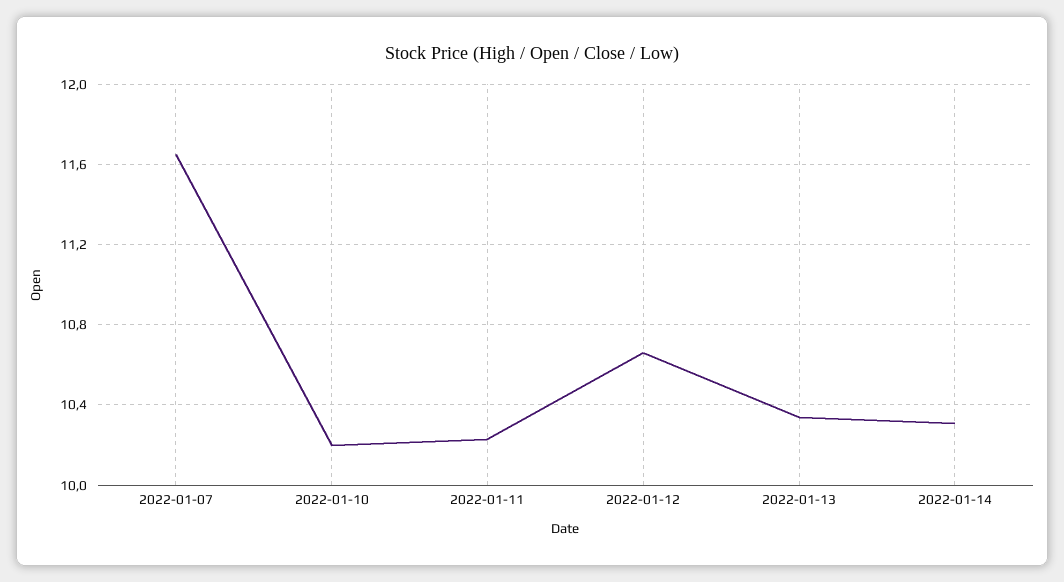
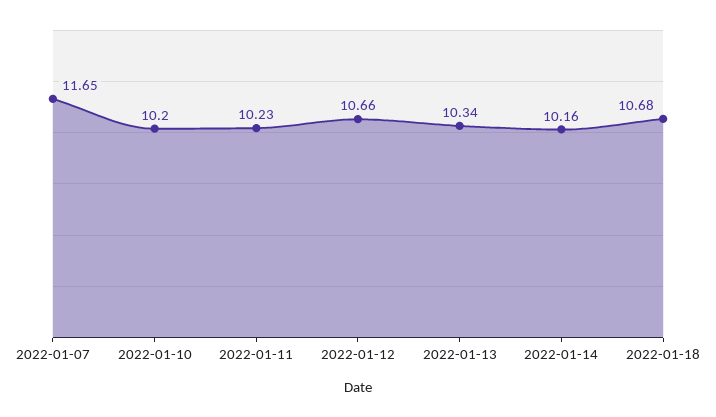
2022-01-14: 10.3 -> 10.16
2022-01-18: none -> 10.68

